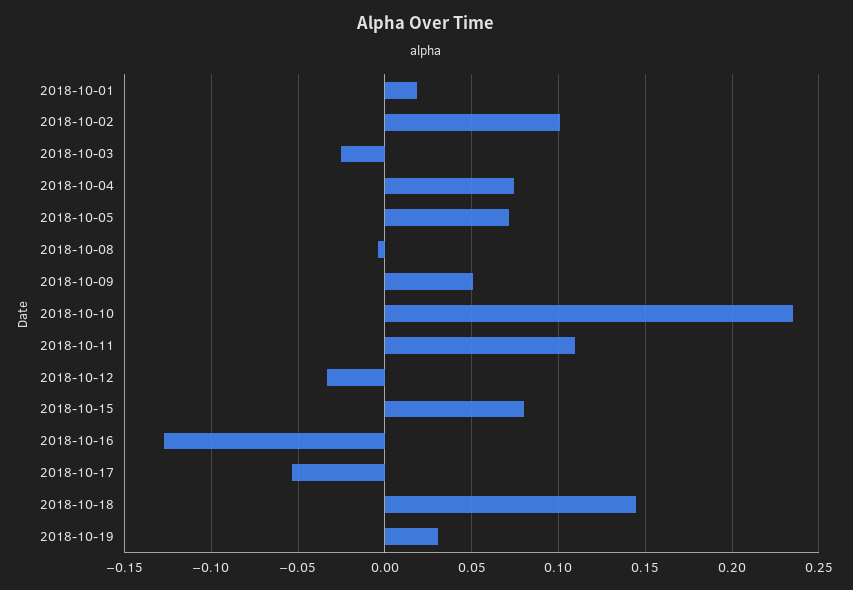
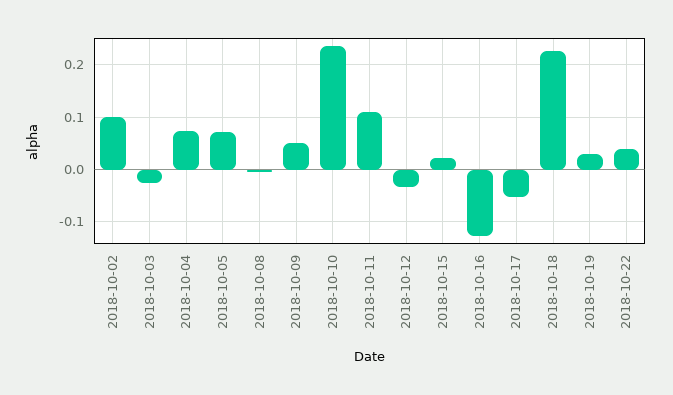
2018-10-01: 0.02 -> none
2018-10-15: 0.08 -> 0.02
2018-10-18: 0.145 -> 0.22
2018-10-22: none -> 0.04

